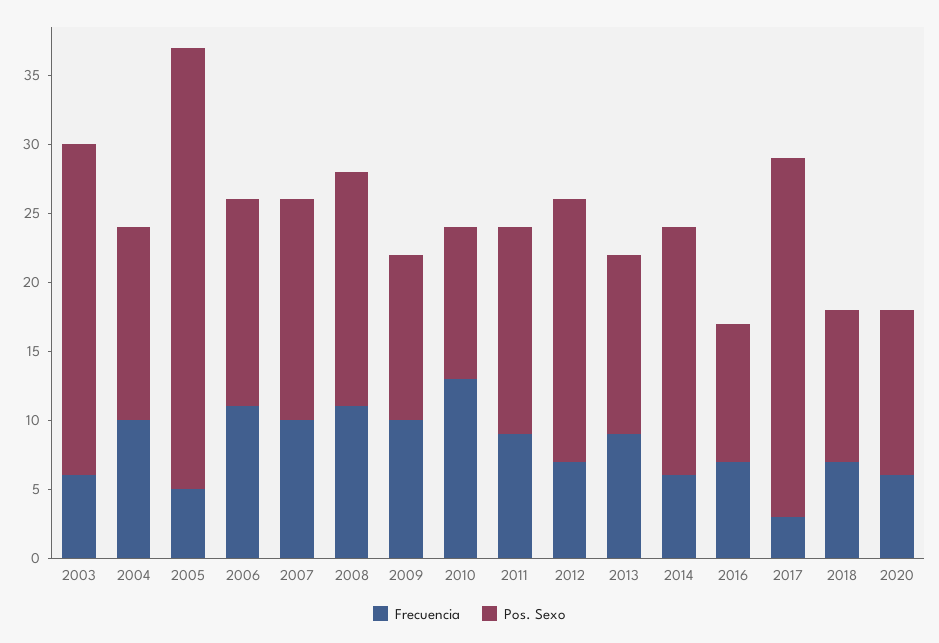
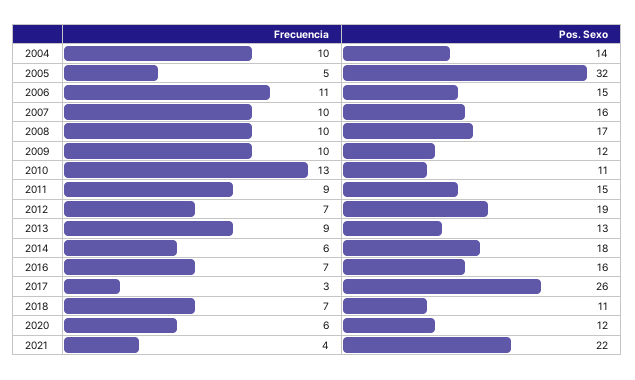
Frecuencia, 2003: 6 -> none
Pos. Sexo, 2003: 24 -> none
Frecuencia, 2008: 11 -> 10
Pos. Sexo, 2016: 10 -> 16
Frecuencia, 2021: none -> 4
Pos. Sexo, 2021: none -> 22

